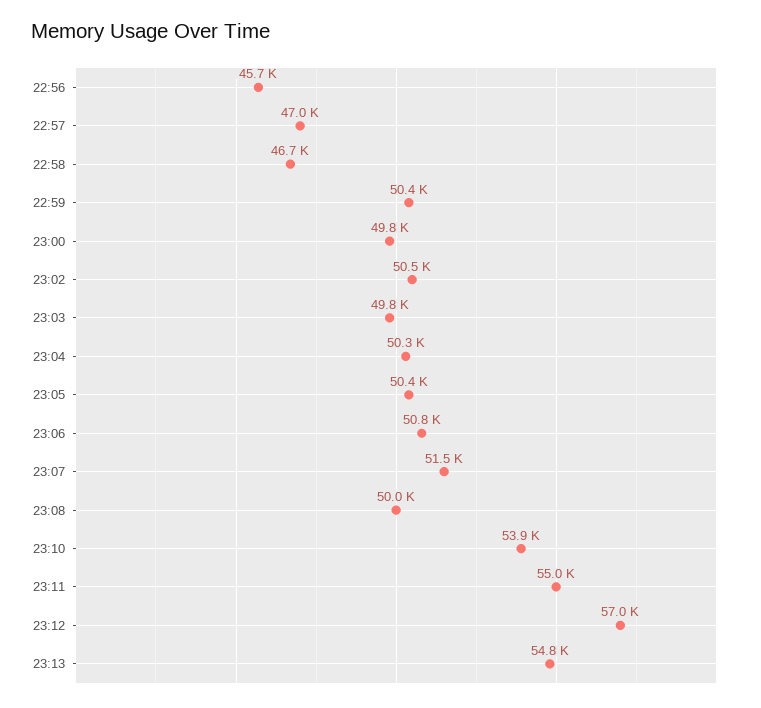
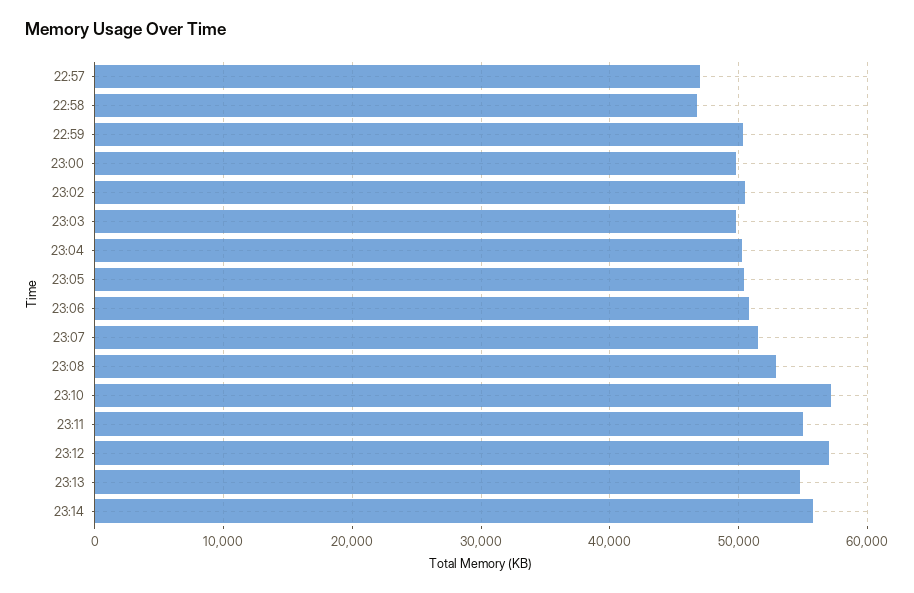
22:56: 45700 -> none
23:08: 50000 -> 53000
23:10: 53900 -> 57000
23:14: none -> 56000

